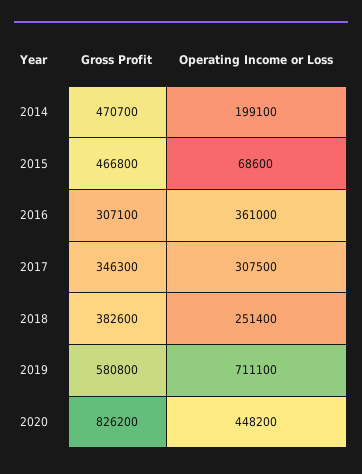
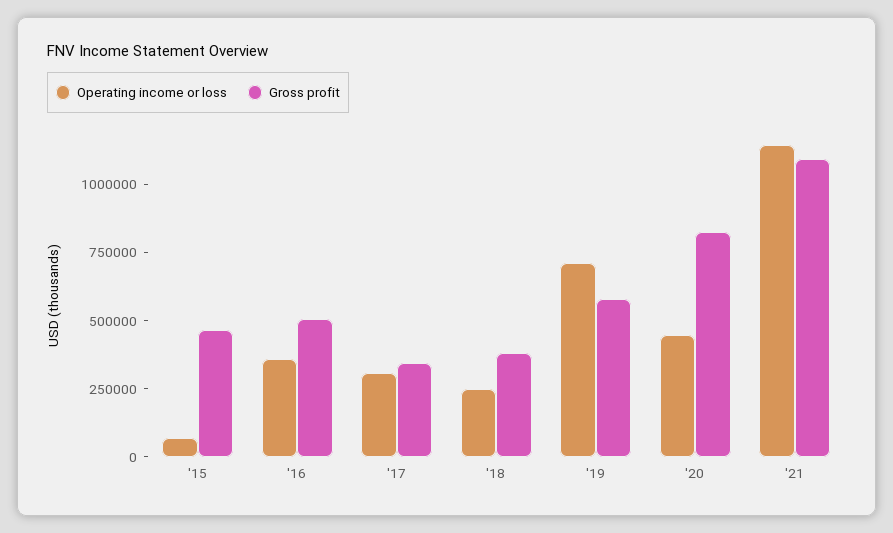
Gross Profit, 2014: 470700 -> none
Operating Income or Loss, 2014: 199100 -> none
Gross Profit, 2016: 307100 -> 500000
Operating Income or Loss, '21: none -> 1150000
Gross Profit, '21: none -> 1100000

